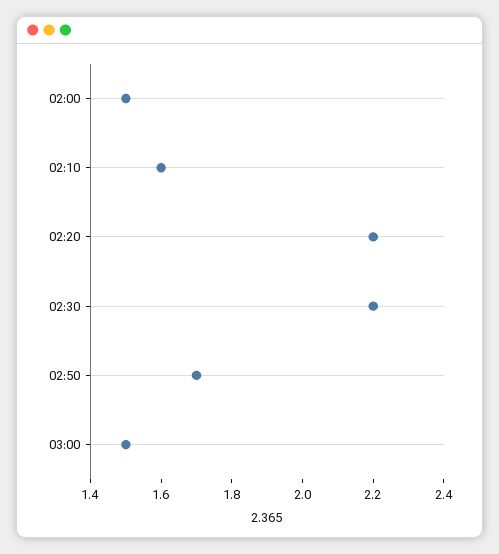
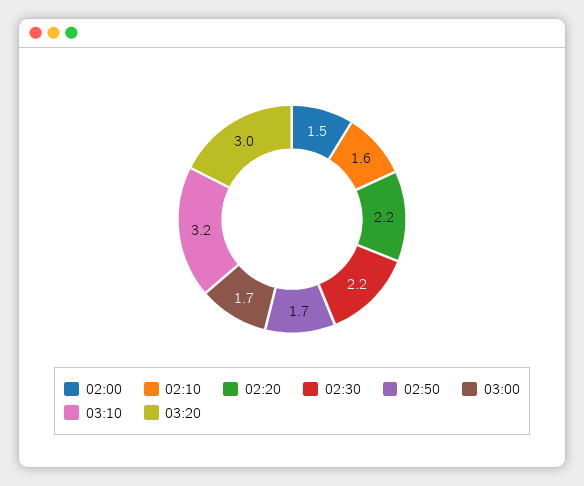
03:00: 1.5 -> 1.7
03:10: none -> 3.2
03:20: none -> 3

